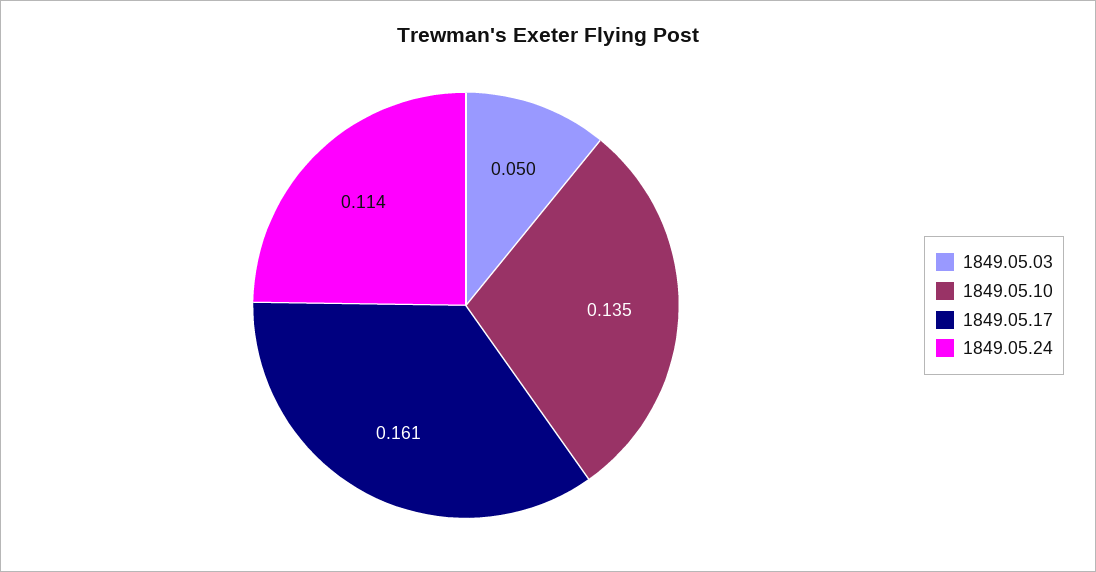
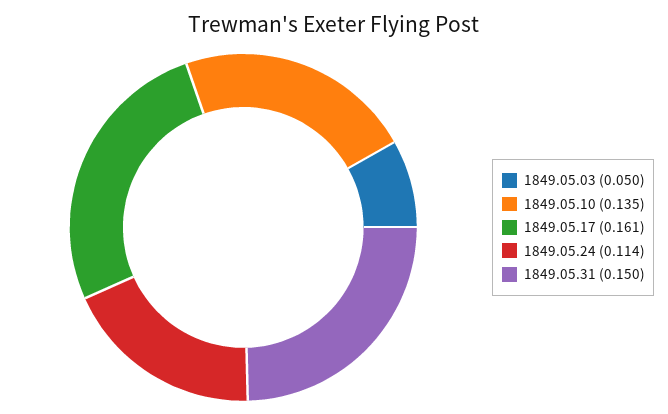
1849.05.31: none -> 0.15

